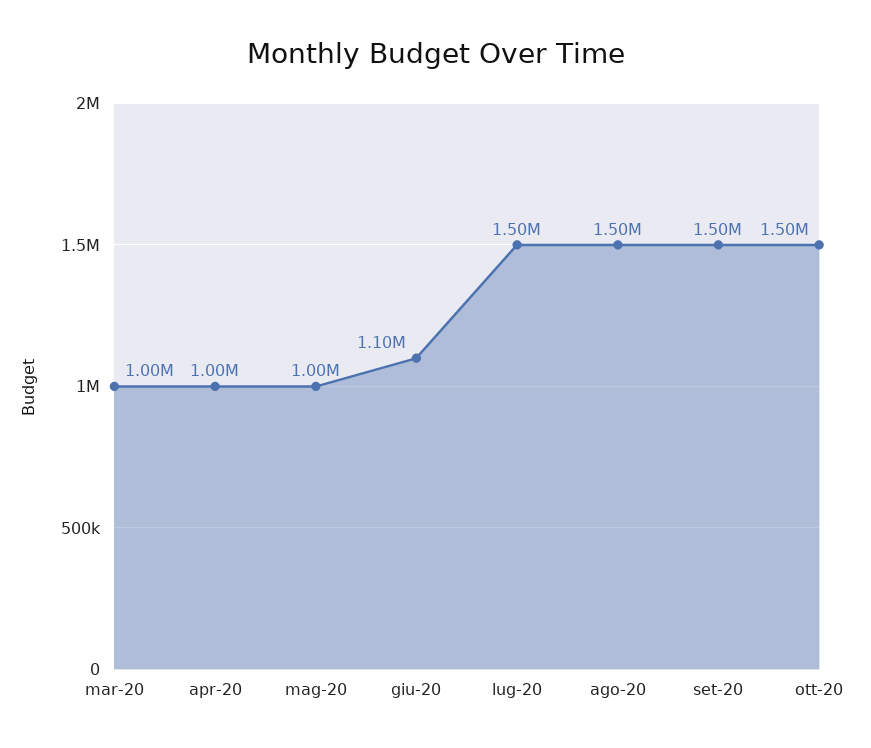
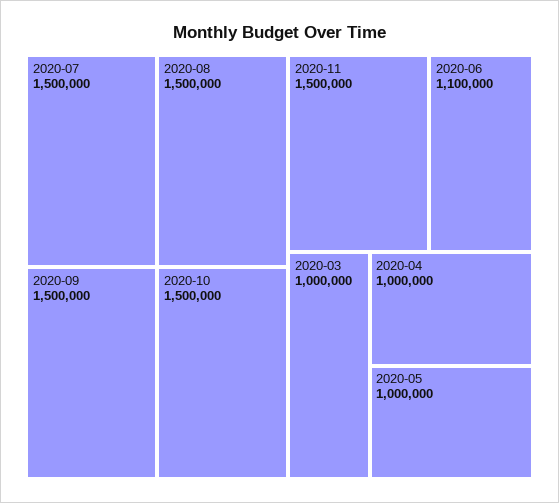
2020-11: none -> 1500000

